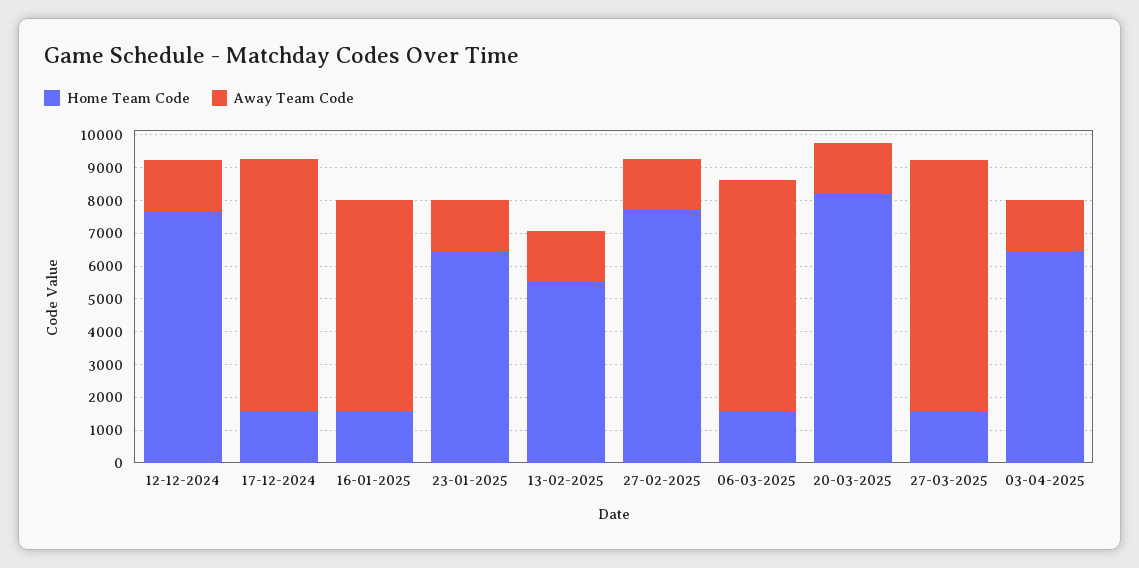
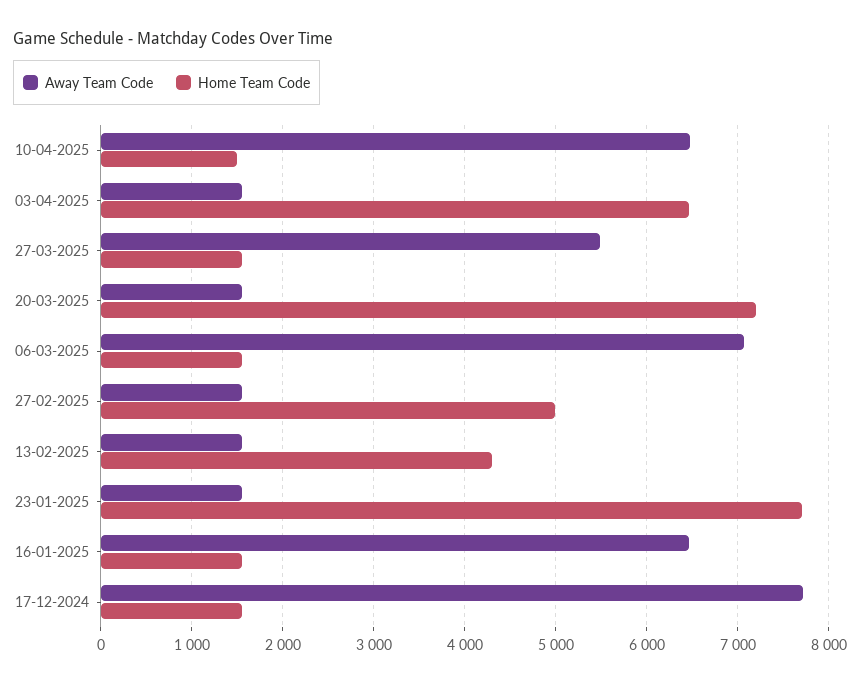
Home Team Code, 12-12-2024: 7750 -> none
Away Team Code, 12-12-2024: 1500 -> none
Home Team Code, 23-01-2025: 6500 -> 7700
Home Team Code, 13-02-2025: 5500 -> 4300
Home Team Code, 27-02-2025: 7750 -> 5000
Home Team Code, 20-03-2025: 8250 -> 7200
Away Team Code, 27-03-2025: 7750 -> 5500
Away Team Code, 10-04-2025: none -> 6500
Home Team Code, 10-04-2025: none -> 1500

